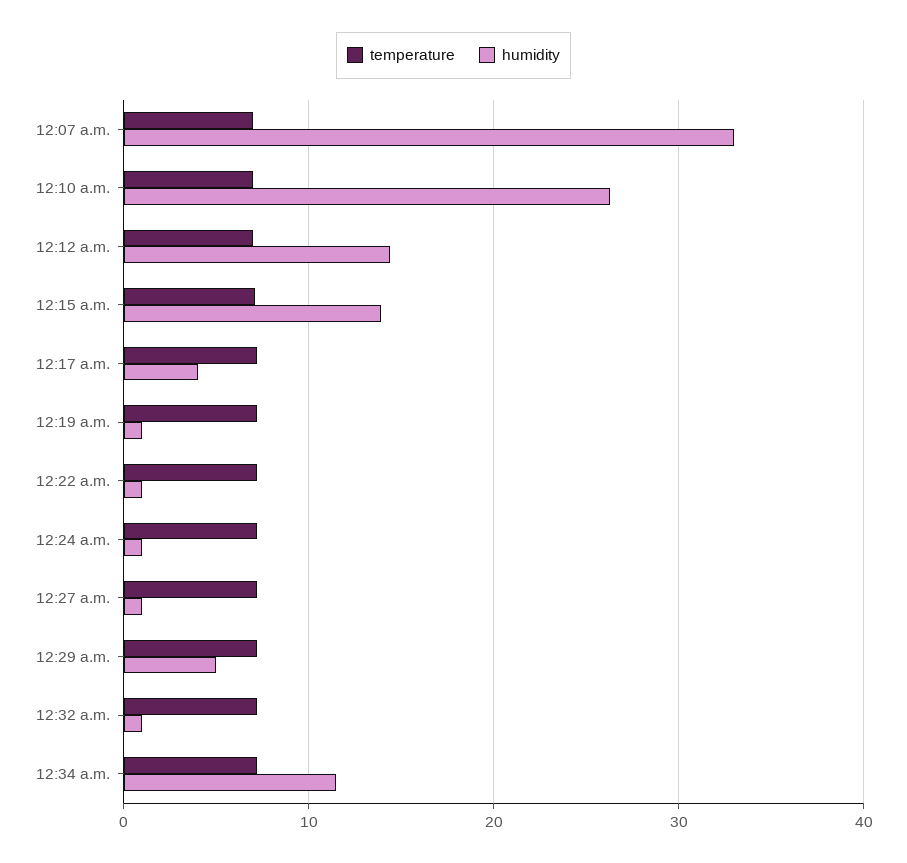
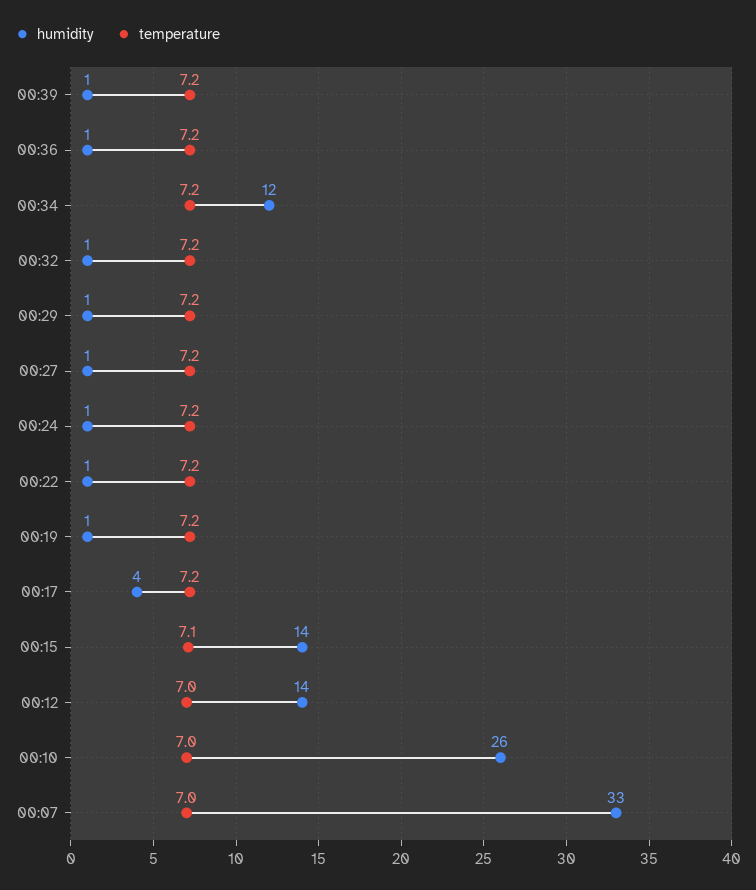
humidity, 12:29 a.m.: 5 -> 1
humidity, 00:39: none -> 1
temperature, 00:39: none -> 7.2
humidity, 00:36: none -> 1
temperature, 00:36: none -> 7.2

